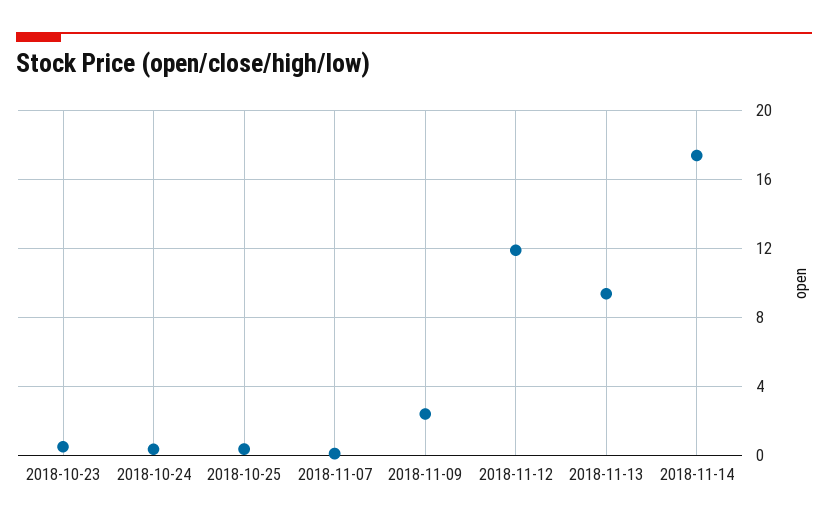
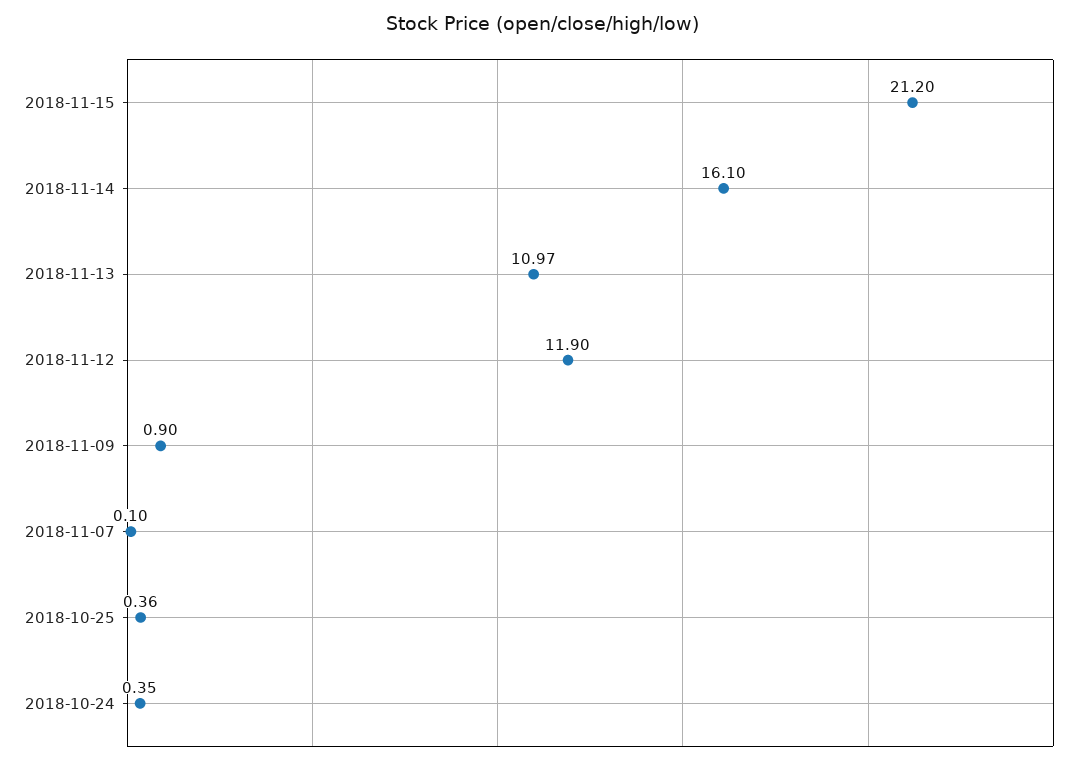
2018-10-23: 0.5 -> none
2018-11-09: 2.5 -> 0.9
2018-11-13: 9.5 -> 10.97
2018-11-14: 17.5 -> 16.1
2018-11-15: none -> 21.2

